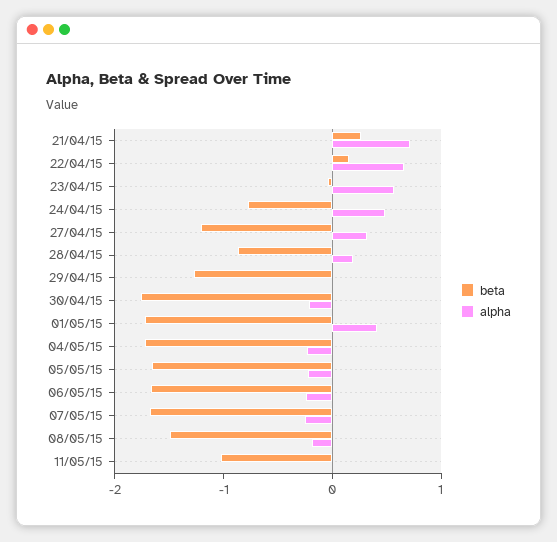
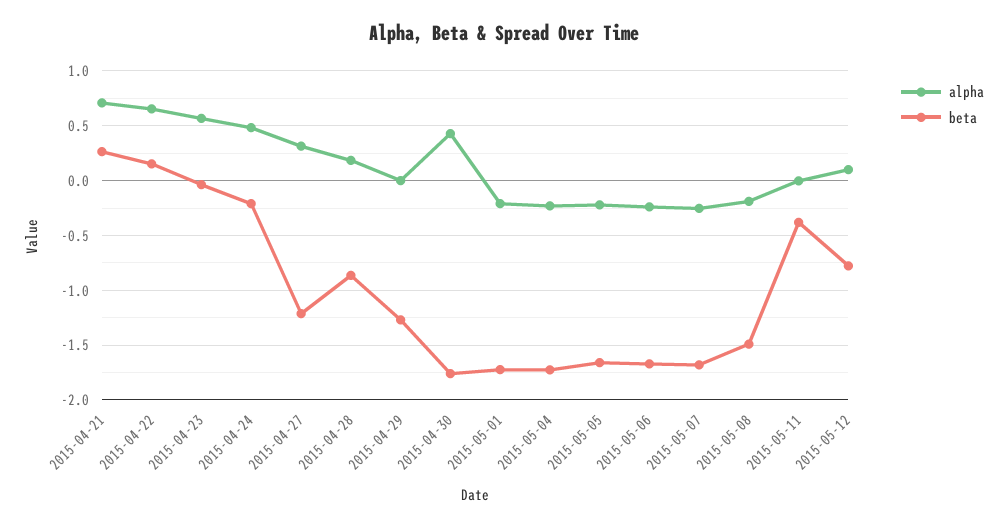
beta, 24/04/15: -0.8 -> -0.2
alpha, 30/04/15: -0.2 -> 0.4
alpha, 01/05/15: 0.4 -> -0.2
beta, 11/05/15: -1 -> -0.4
alpha, 2015-05-12: none -> 0.1
beta, 2015-05-12: none -> -0.8

